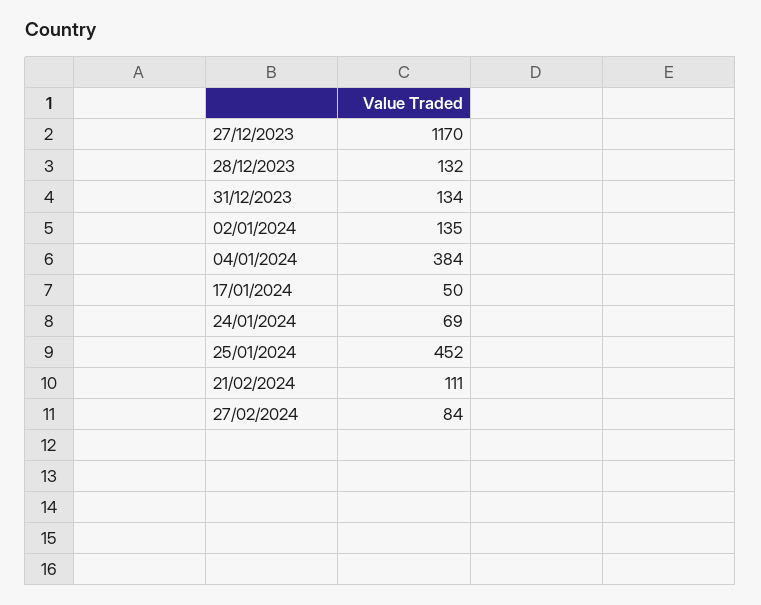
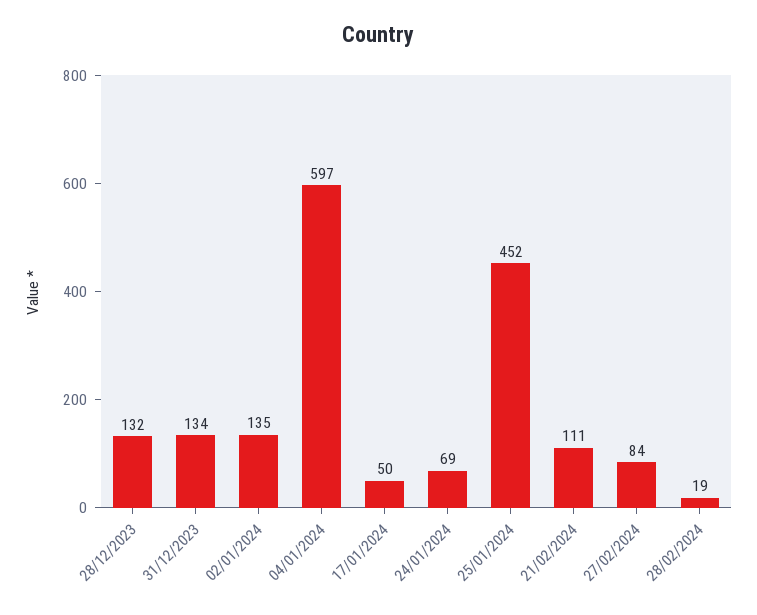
27/12/2023: 1170 -> none
04/01/2024: 384 -> 597
28/02/2024: none -> 19

